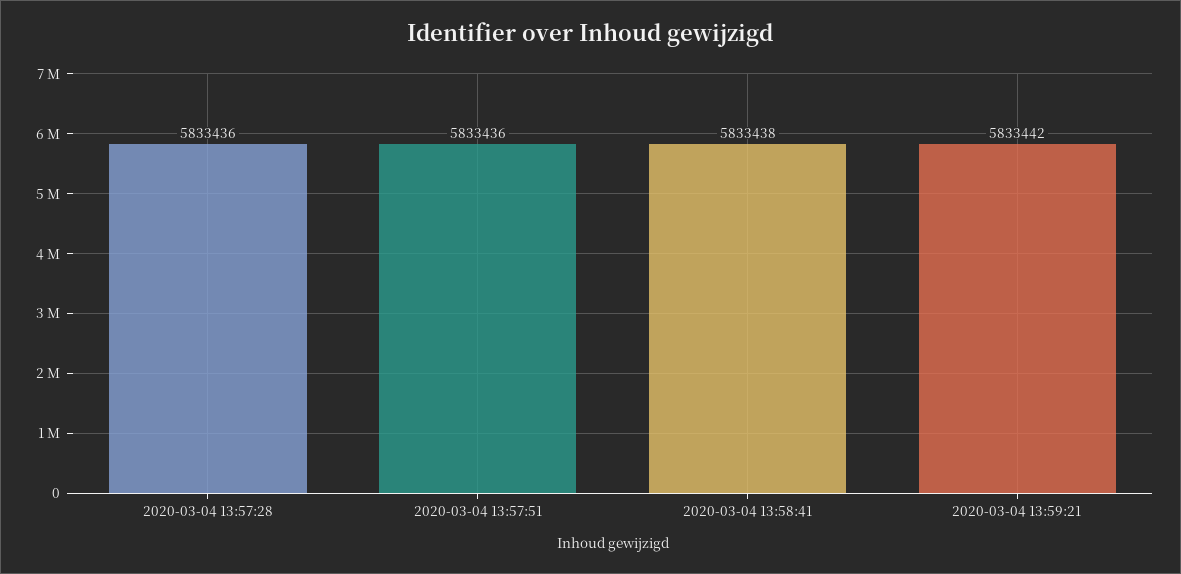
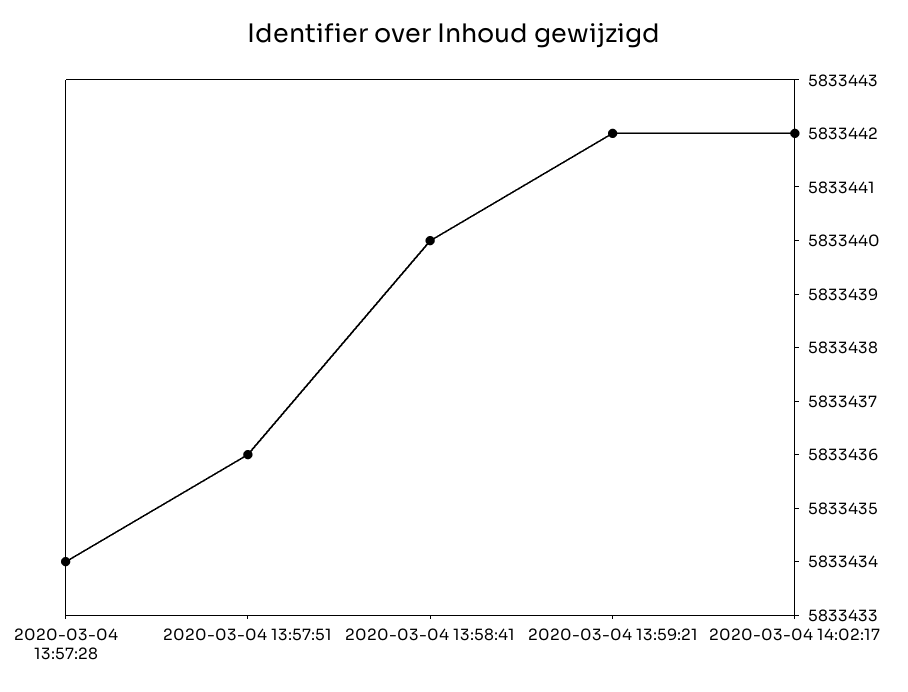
2020-03-04 13:57:28: 5833436 -> 5833434
2020-03-04 13:58:41: 5833438 -> 5833440
2020-03-04 14:02:17: none -> 5833442

